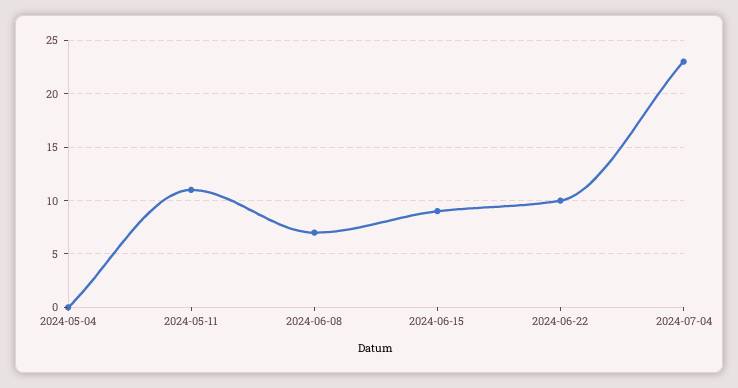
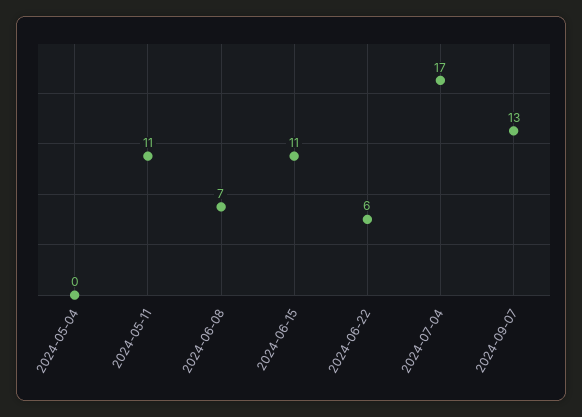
2024-06-15: 9 -> 11
2024-06-22: 10 -> 6
2024-07-04: 23 -> 17
2024-09-07: none -> 13

